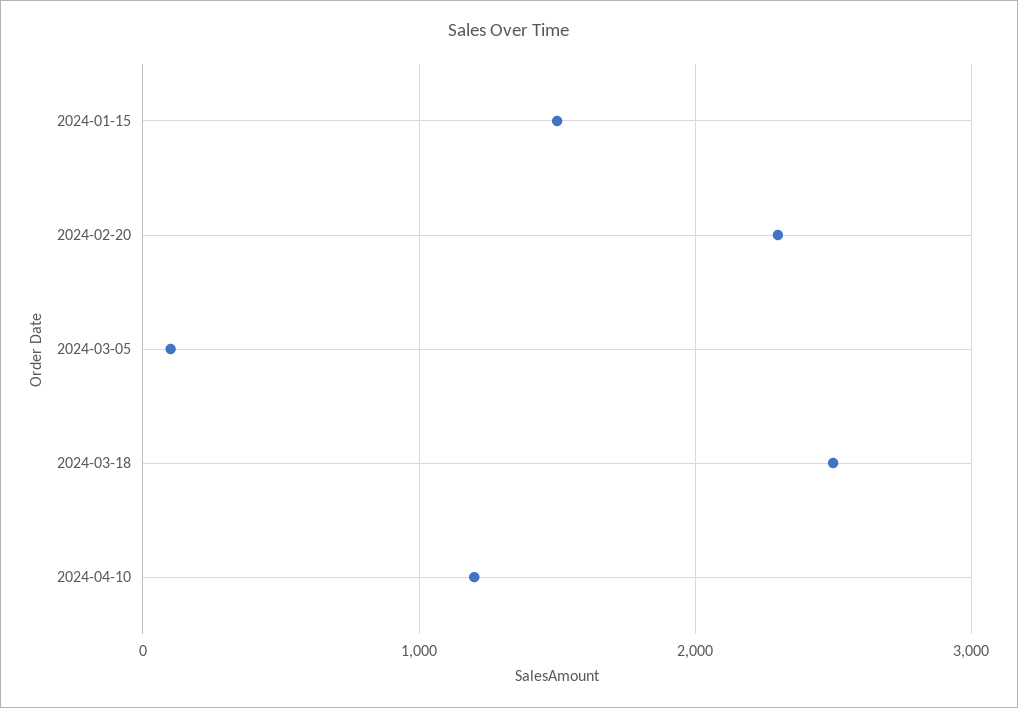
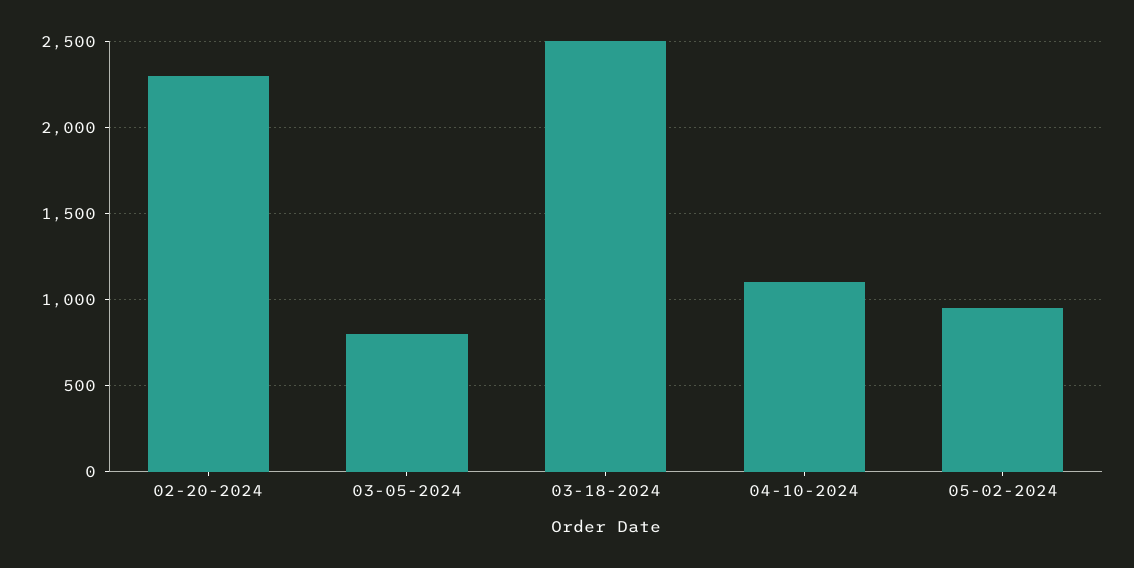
2024-01-15: 1500 -> none
2024-03-05: 100 -> 800
2024-04-10: 1200 -> 1100
05-02-2024: none -> 950

